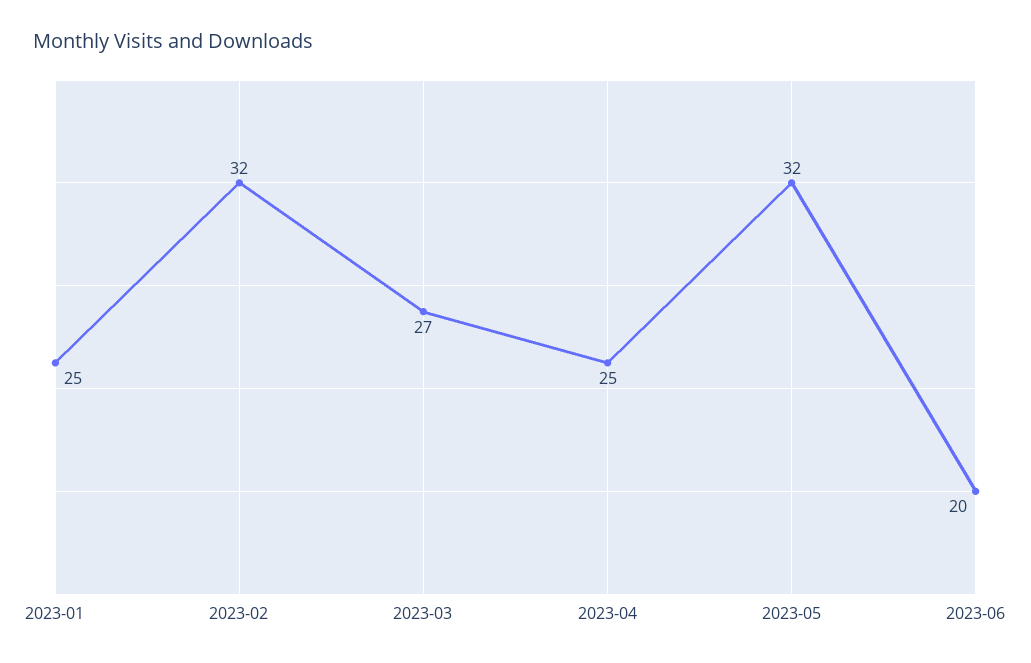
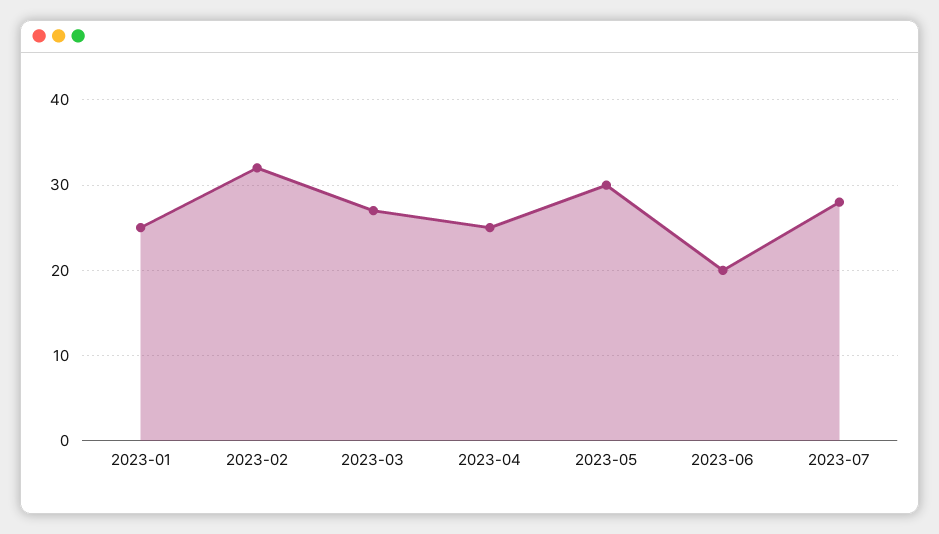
2023-05: 32 -> 30
2023-07: none -> 28

